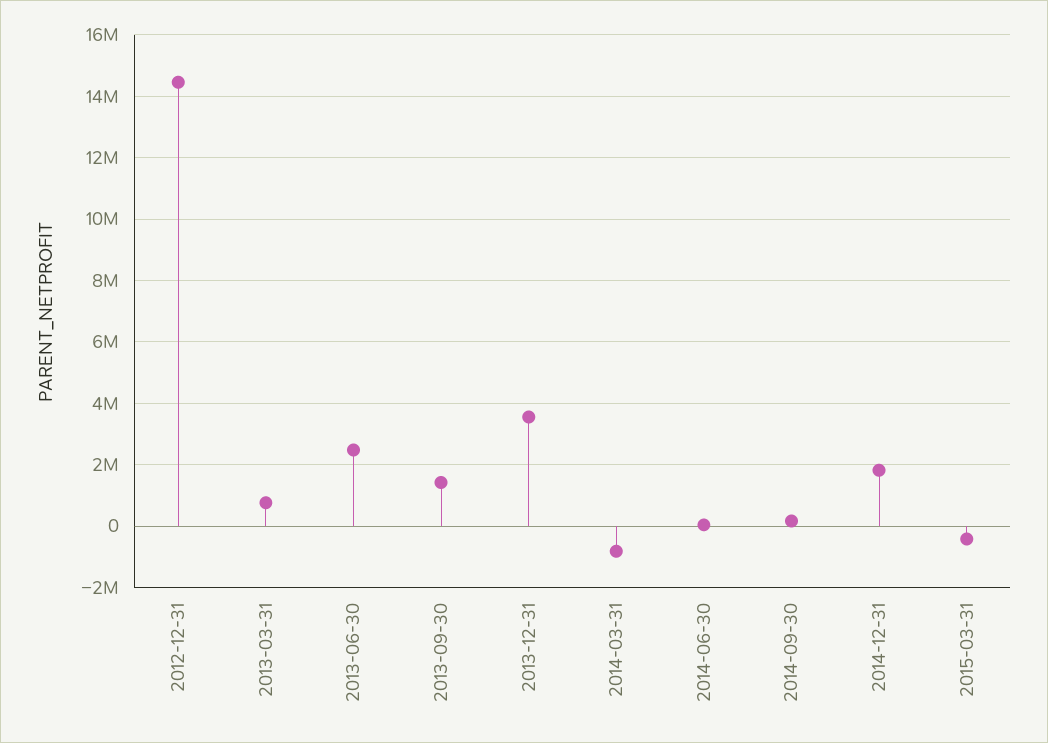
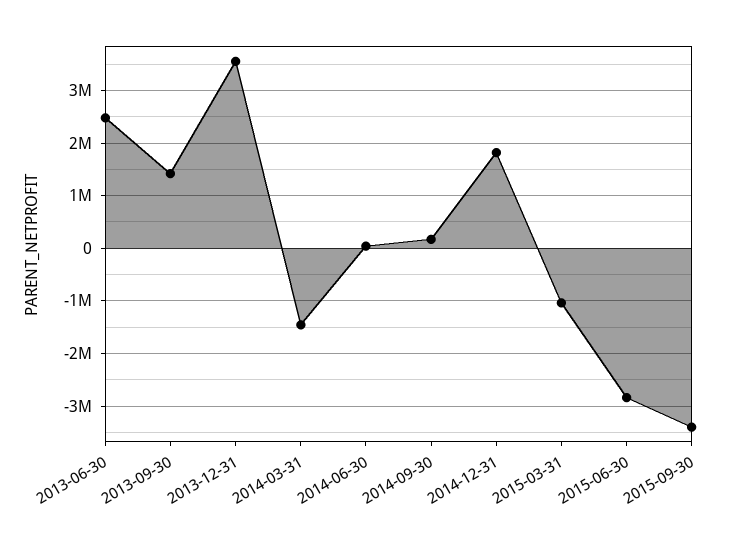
2012-12-31: 14400000 -> none
2013-03-31: 800000 -> none
2014-03-31: -800000 -> -1400000
2015-03-31: -400000 -> -1000000
2015-06-30: none -> -2800000
2015-09-30: none -> -3400000

